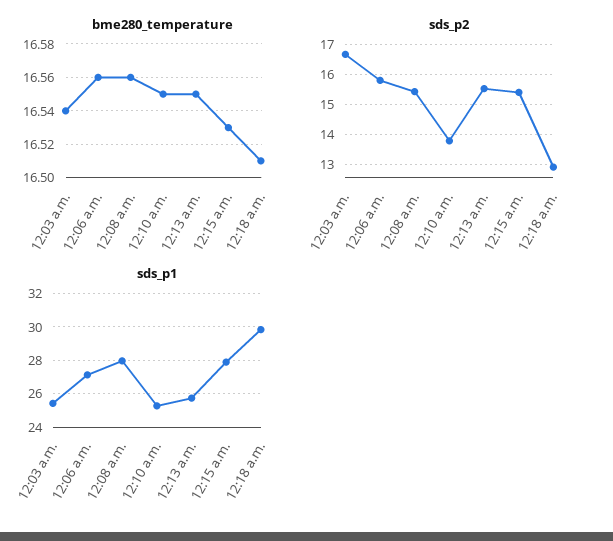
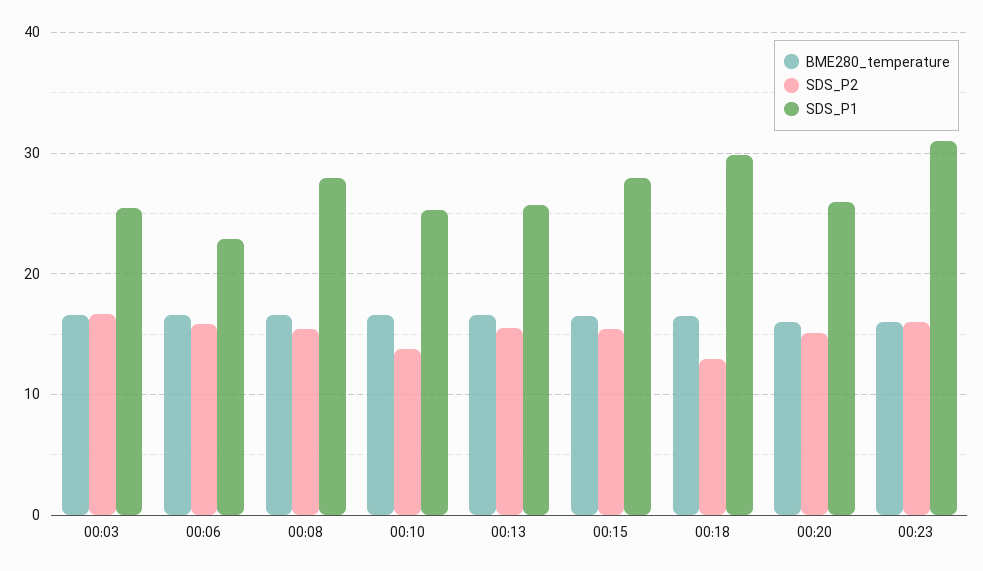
sds_p1, 12:06 a.m.: 27 -> 23
bme280_temperature, 00:20: none -> 16
sds_p2, 00:20: none -> 15
sds_p1, 00:20: none -> 26
bme280_temperature, 00:23: none -> 16
sds_p2, 00:23: none -> 16
sds_p1, 00:23: none -> 31

